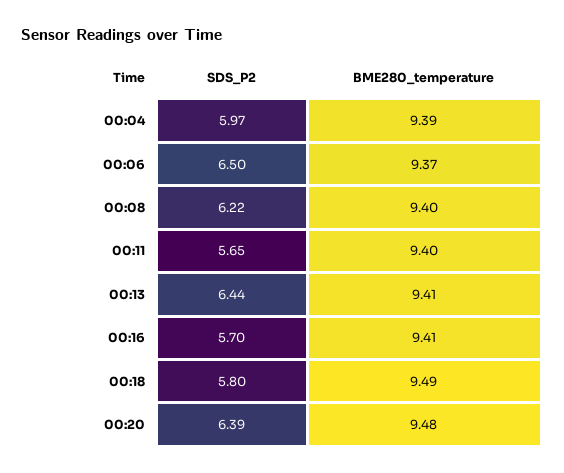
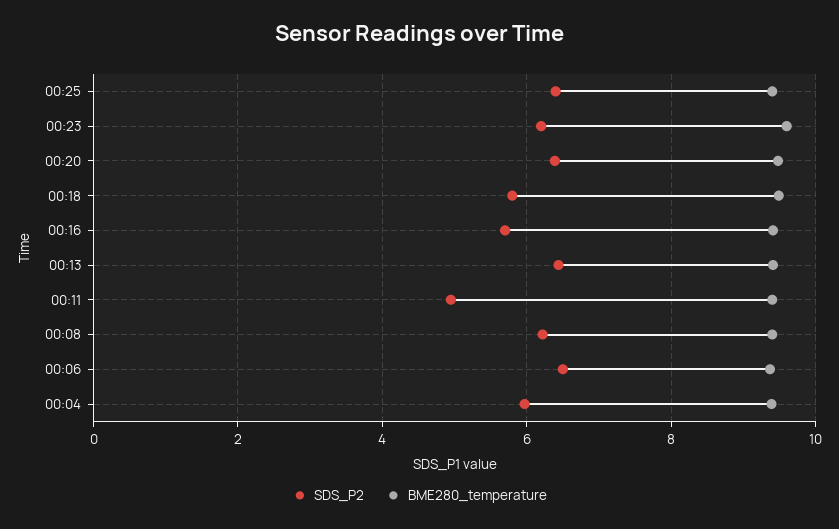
SDS_P2, 00:11: 5.65 -> 5
SDS_P2, 00:25: none -> 6.4
BME280_temperature, 00:25: none -> 9.4
SDS_P2, 00:23: none -> 6.2
BME280_temperature, 00:23: none -> 9.6

